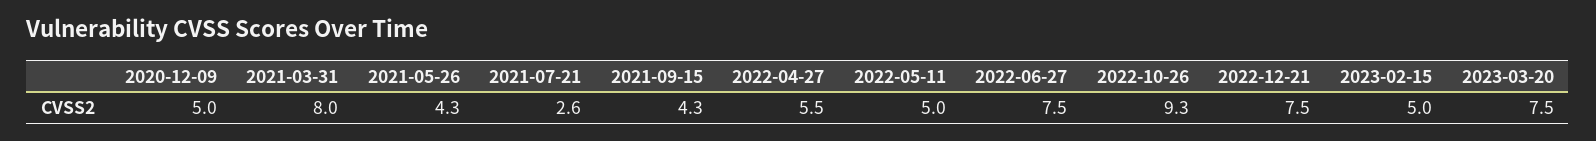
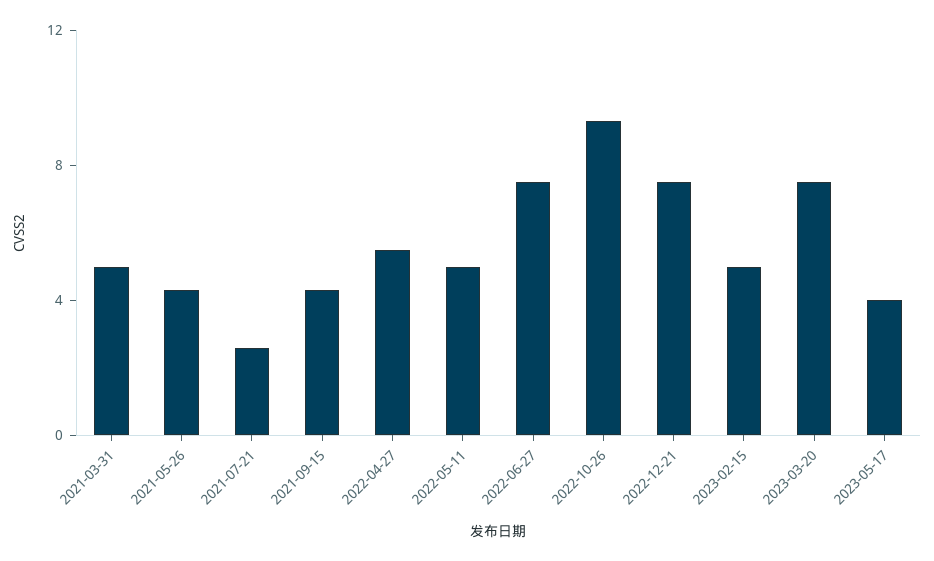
2020-12-09: 5 -> none
2021-03-31: 8 -> 5
2023-05-17: none -> 4

